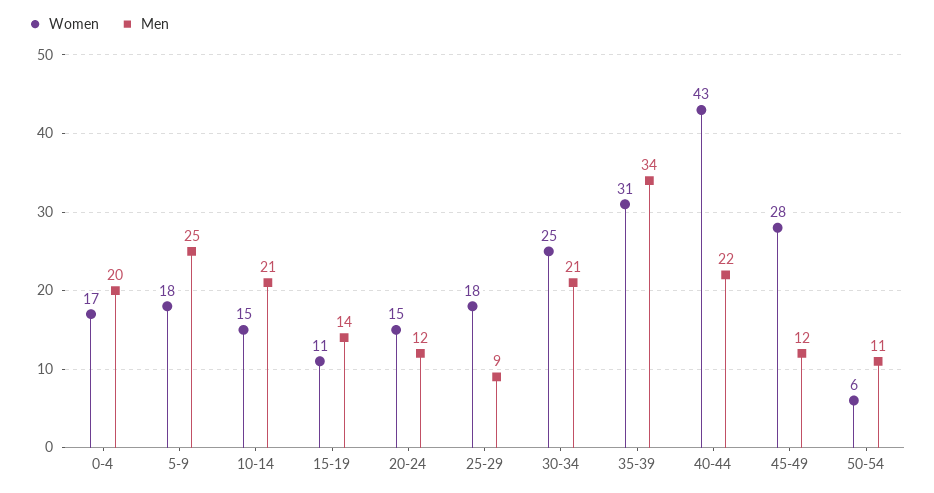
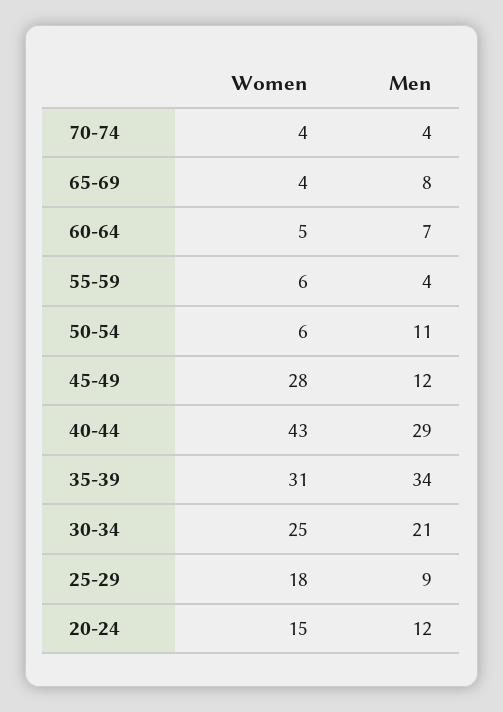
Women, 0-4: 17 -> none
Men, 0-4: 20 -> none
Women, 5-9: 18 -> none
Men, 5-9: 25 -> none
Women, 10-14: 15 -> none
Men, 10-14: 21 -> none
Women, 15-19: 11 -> none
Men, 15-19: 14 -> none
Men, 40-44: 22 -> 29
Women, 70-74: none -> 4
Men, 70-74: none -> 4
Women, 65-69: none -> 4
Men, 65-69: none -> 8
Women, 60-64: none -> 5
Men, 60-64: none -> 7
Women, 55-59: none -> 6
Men, 55-59: none -> 4

